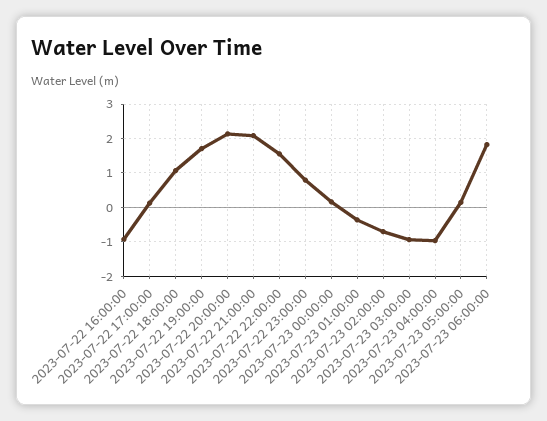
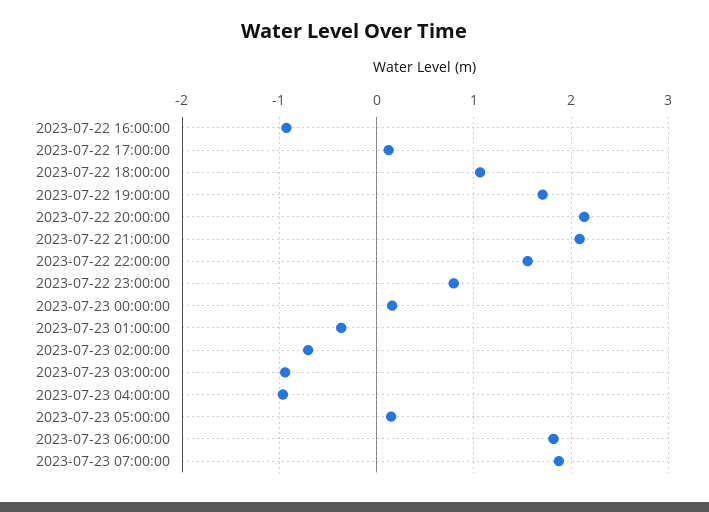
2023-07-23 07:00:00: none -> 1.9

